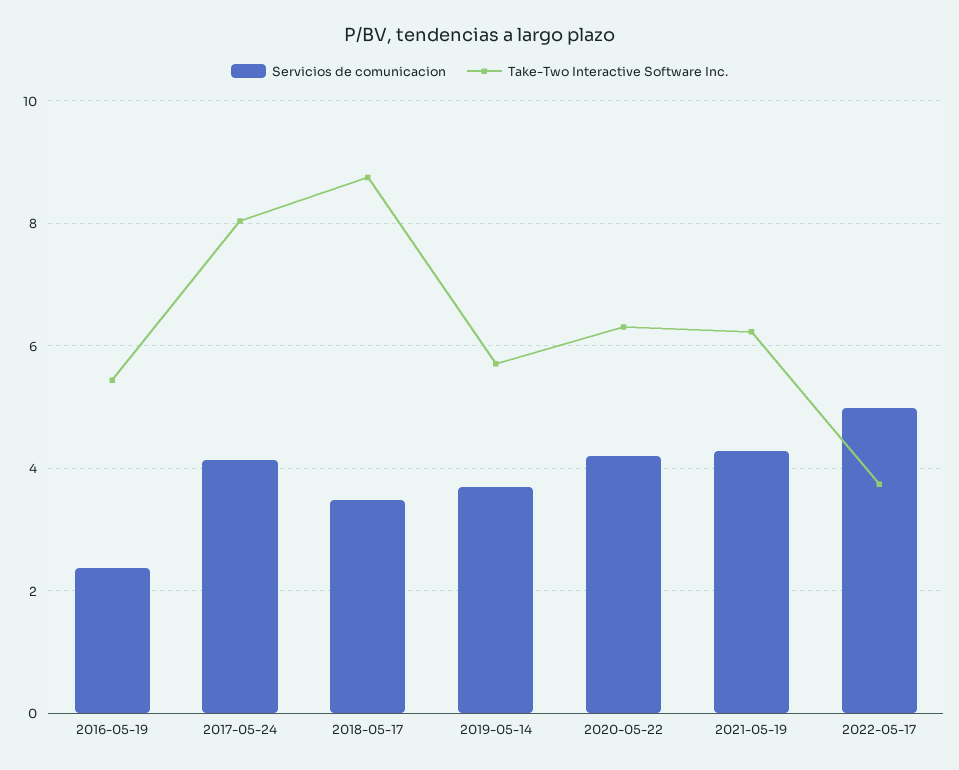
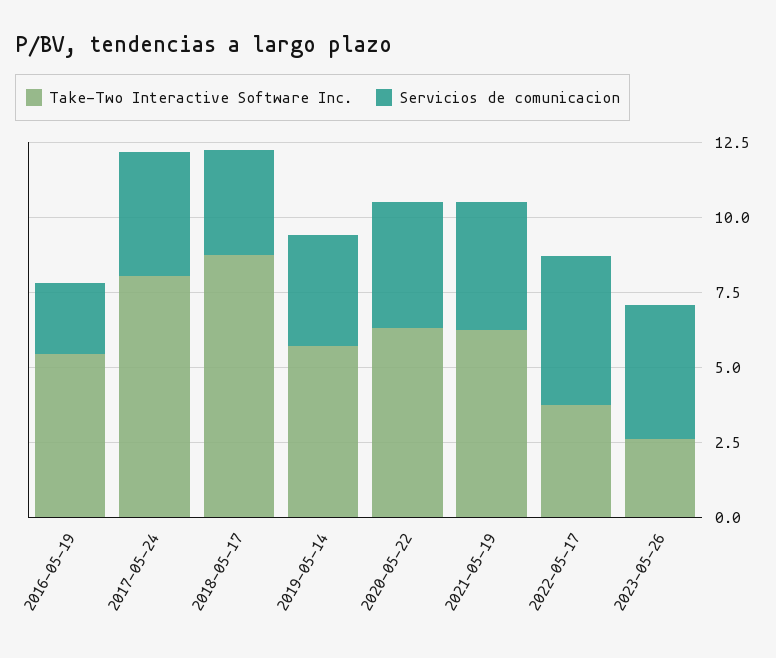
Take-Two Interactive Software Inc., 2023-05-26: none -> 2.5
Servicios de comunicacion, 2023-05-26: none -> 4.5

